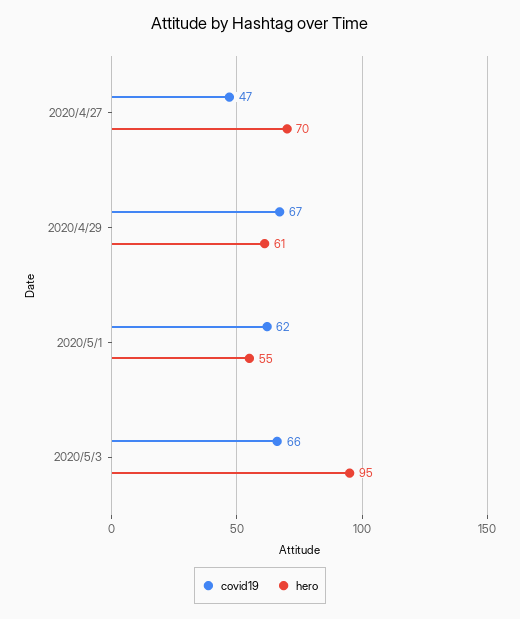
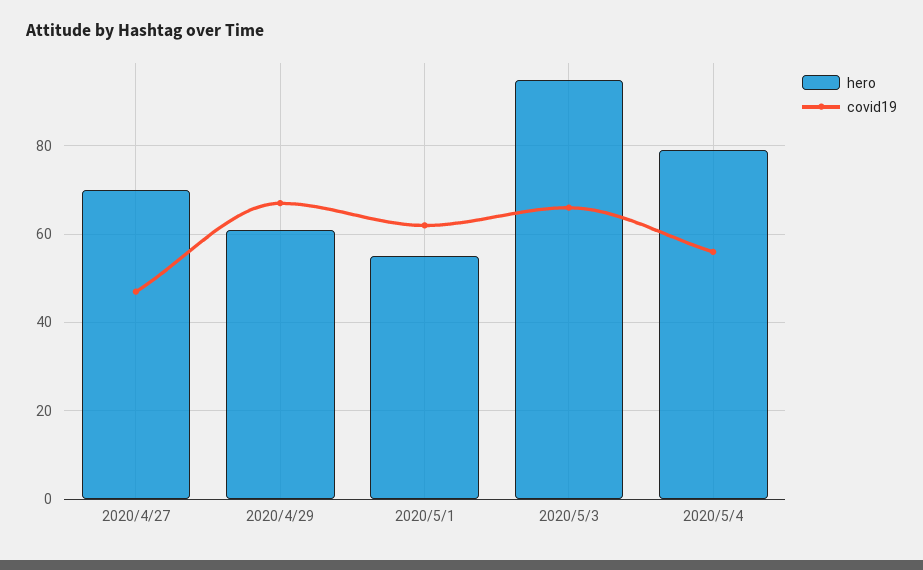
hero, 2020/5/4: none -> 80
covid19, 2020/5/4: none -> 55

